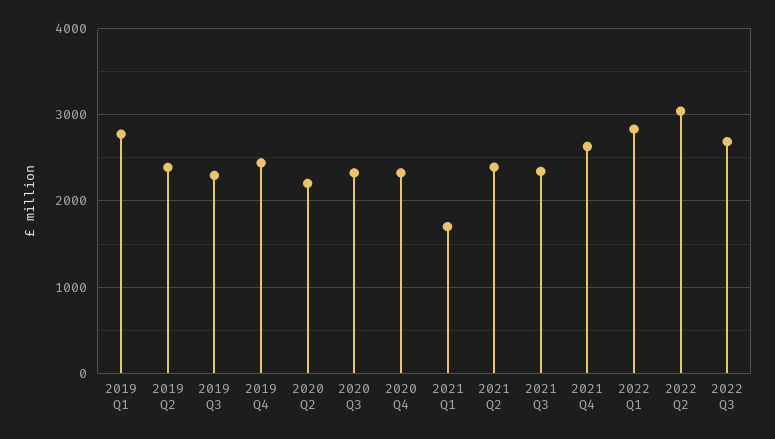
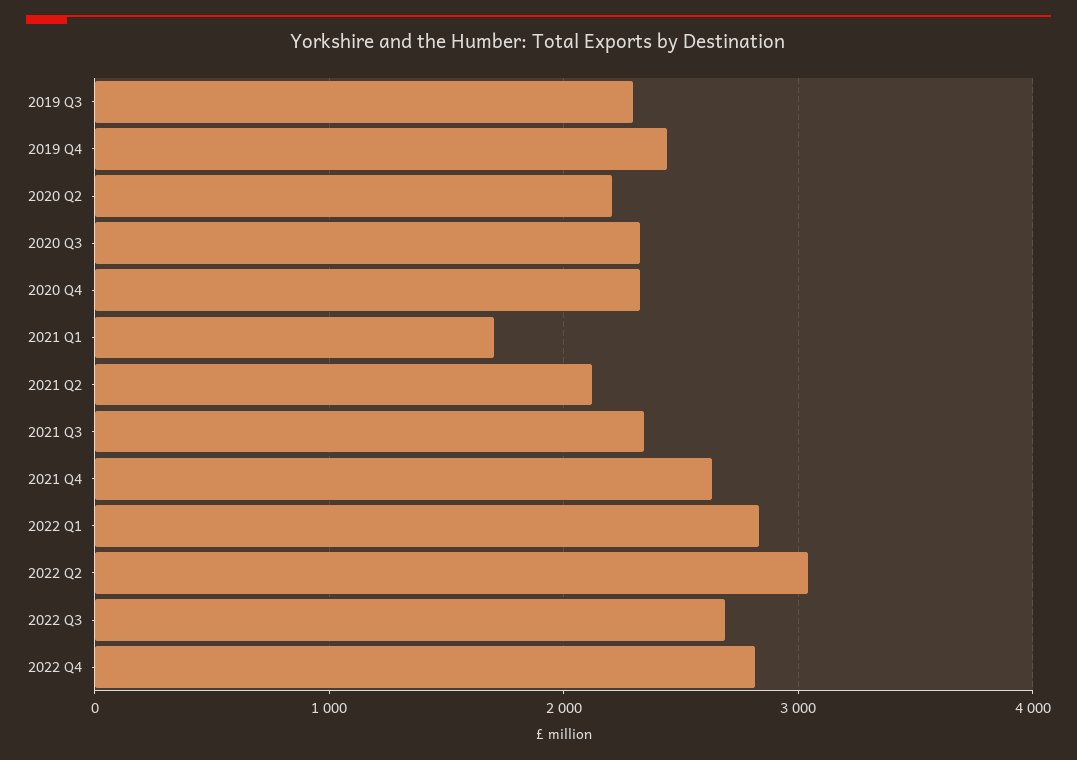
2019 Q1: 2800 -> none
2019 Q2: 2400 -> none
2021 Q2: 2400 -> 2100
2022 Q4: none -> 2800

